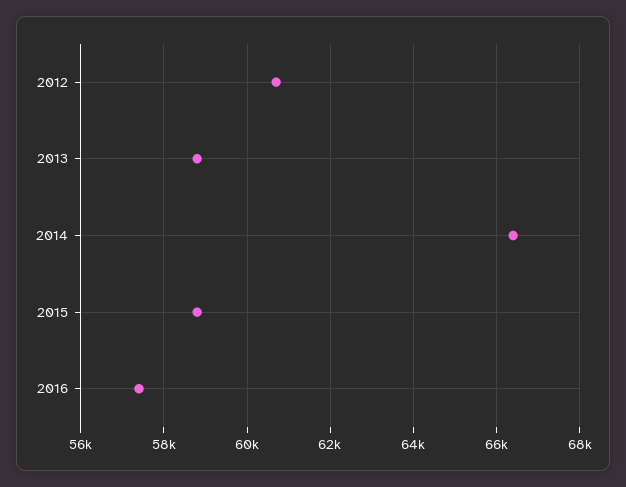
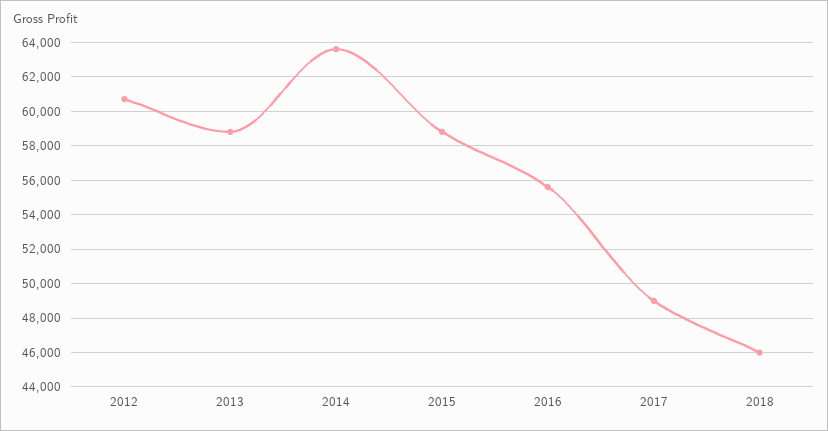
2014: 66400 -> 63500
2016: 57400 -> 55500
2017: none -> 49000
2018: none -> 46000

